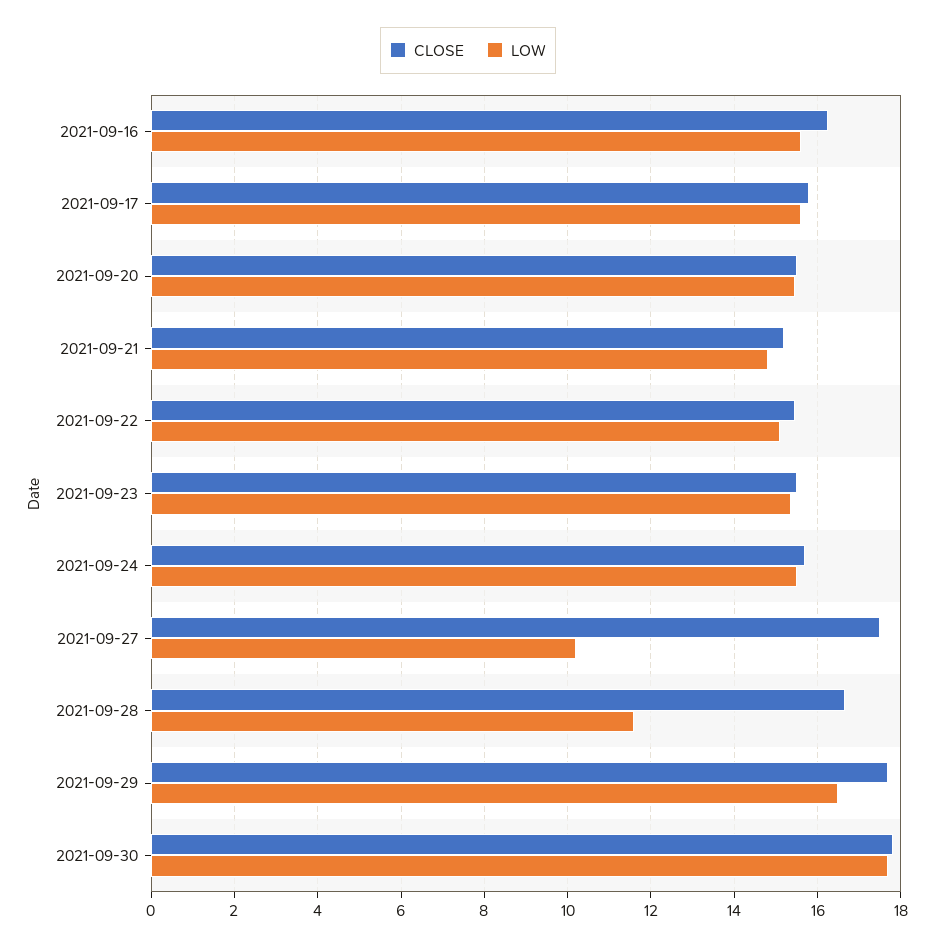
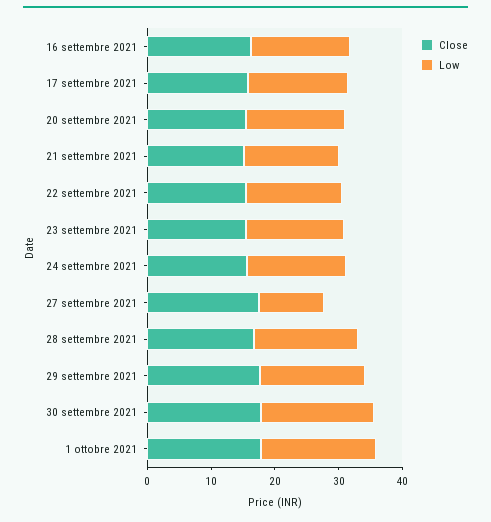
LOW, 2021-09-28: 11.6 -> 16
CLOSE, 1 ottobre 2021: none -> 18
LOW, 1 ottobre 2021: none -> 18

